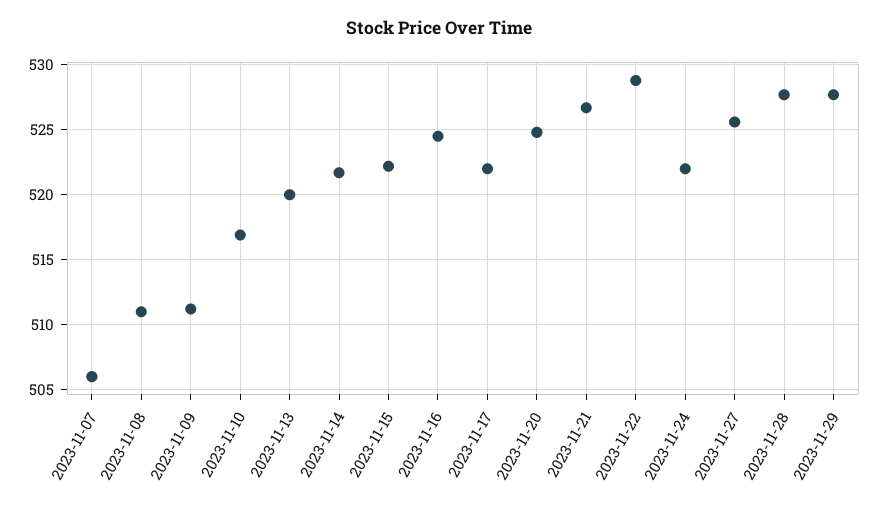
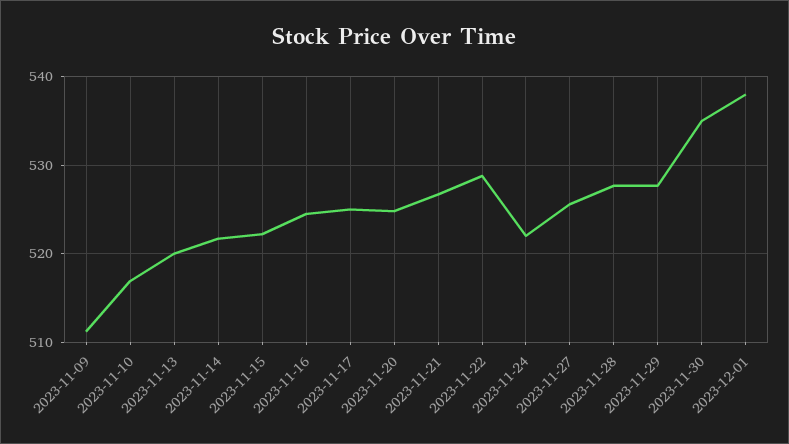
2023-11-07: 506 -> none
2023-11-08: 511 -> none
2023-11-17: 522 -> 525
2023-11-30: none -> 535
2023-12-01: none -> 538

